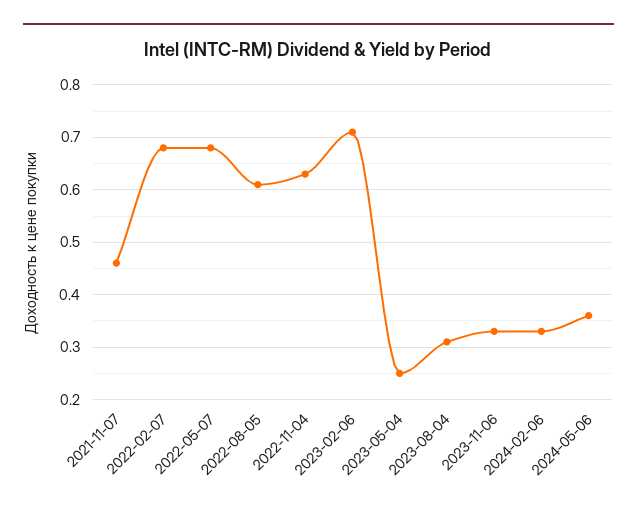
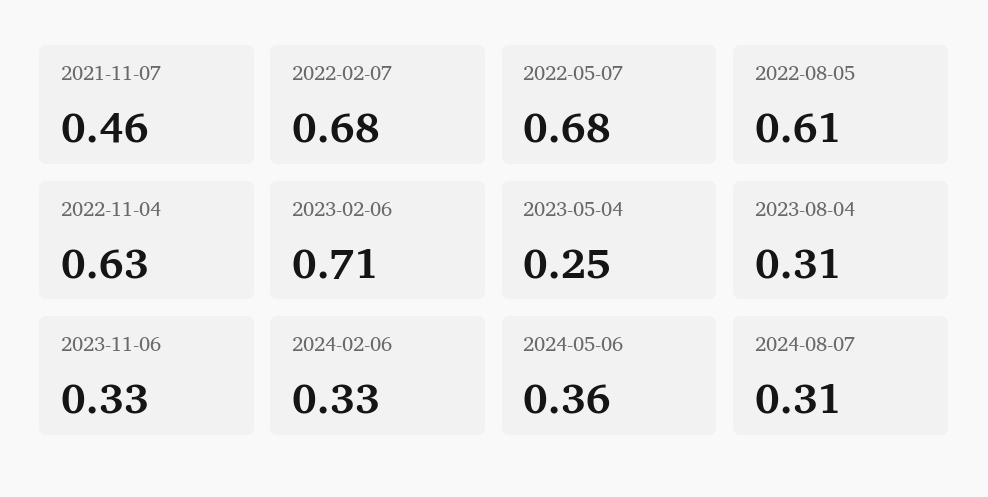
2024-08-07: none -> 0.31

